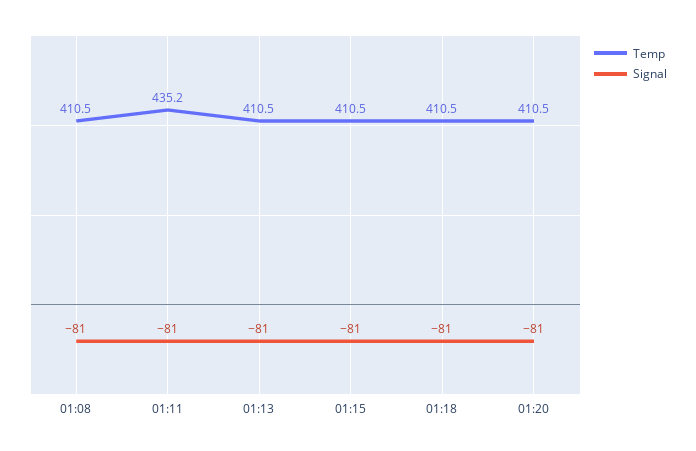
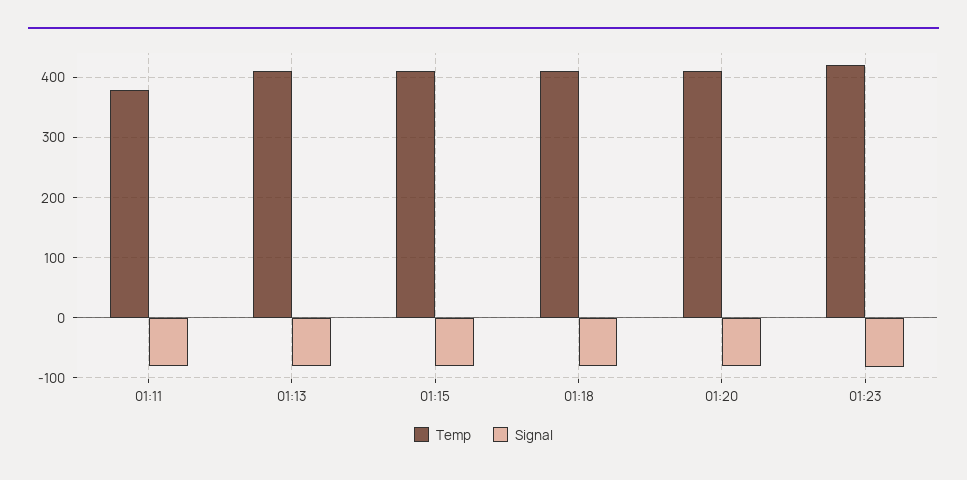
Temp, 01:08: 410.5 -> none
Signal, 01:08: -81 -> none
Temp, 01:11: 435.2 -> 380
Temp, 01:23: none -> 420
Signal, 01:23: none -> -80

